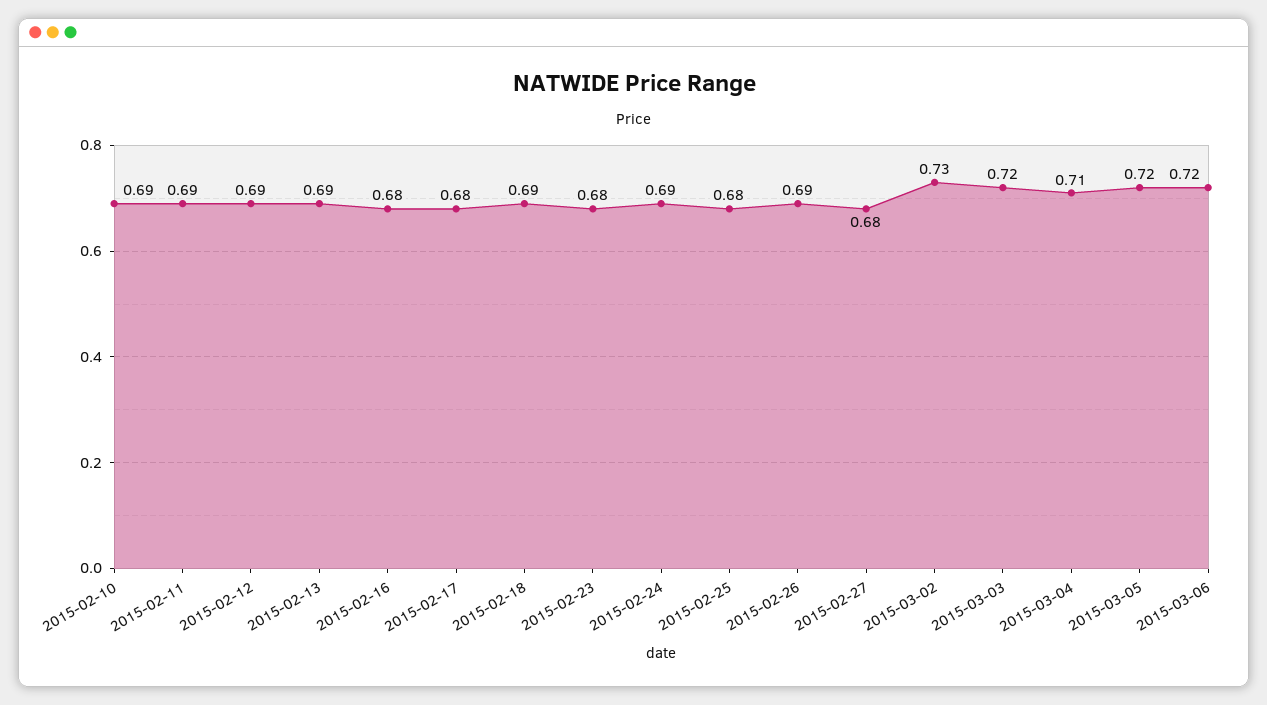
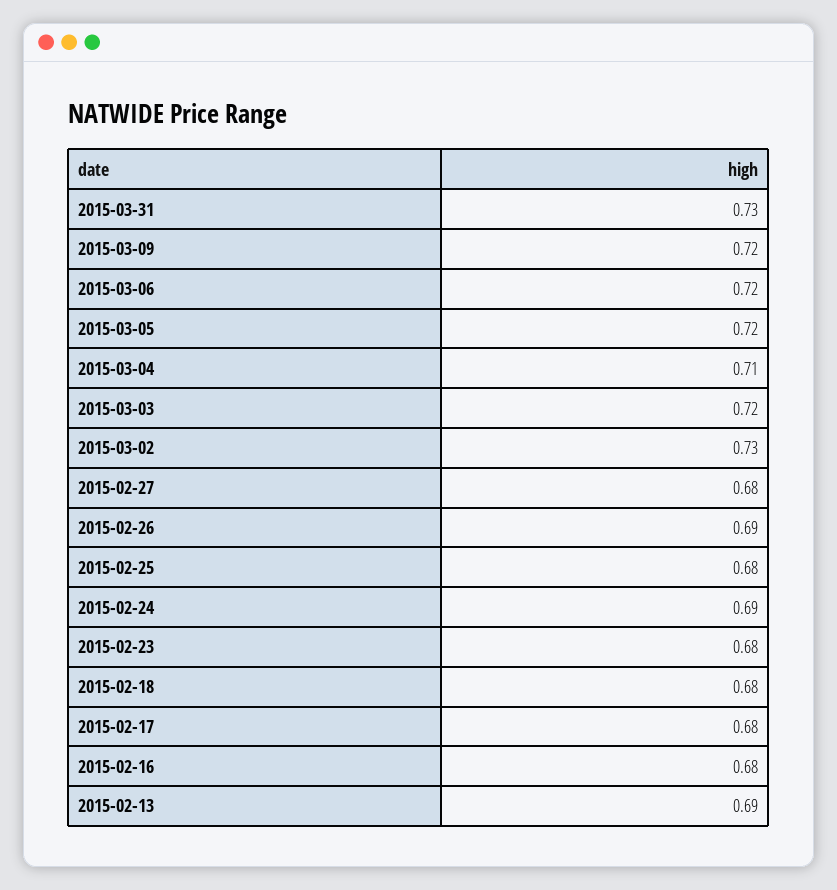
2015-02-10: 0.69 -> none
2015-02-11: 0.69 -> none
2015-02-12: 0.69 -> none
2015-02-18: 0.69 -> 0.68
2015-03-31: none -> 0.73
2015-03-09: none -> 0.72

